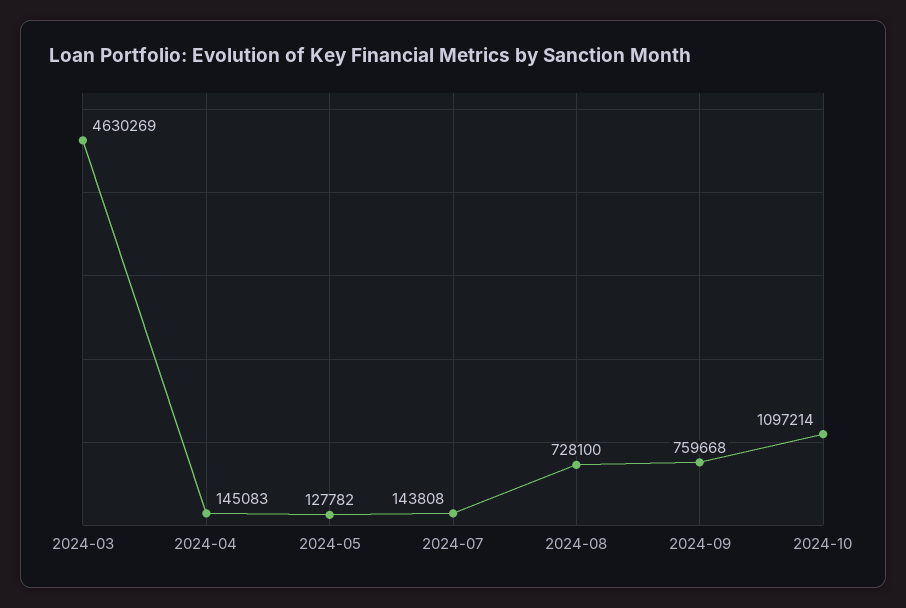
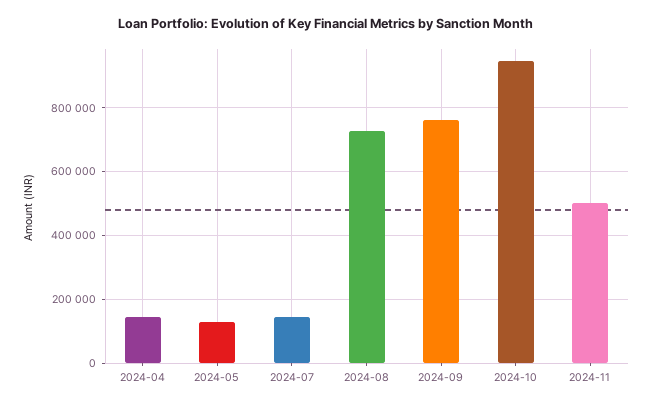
2024-03: 4630269 -> none
2024-10: 1097214 -> 940000
2024-11: none -> 500000

